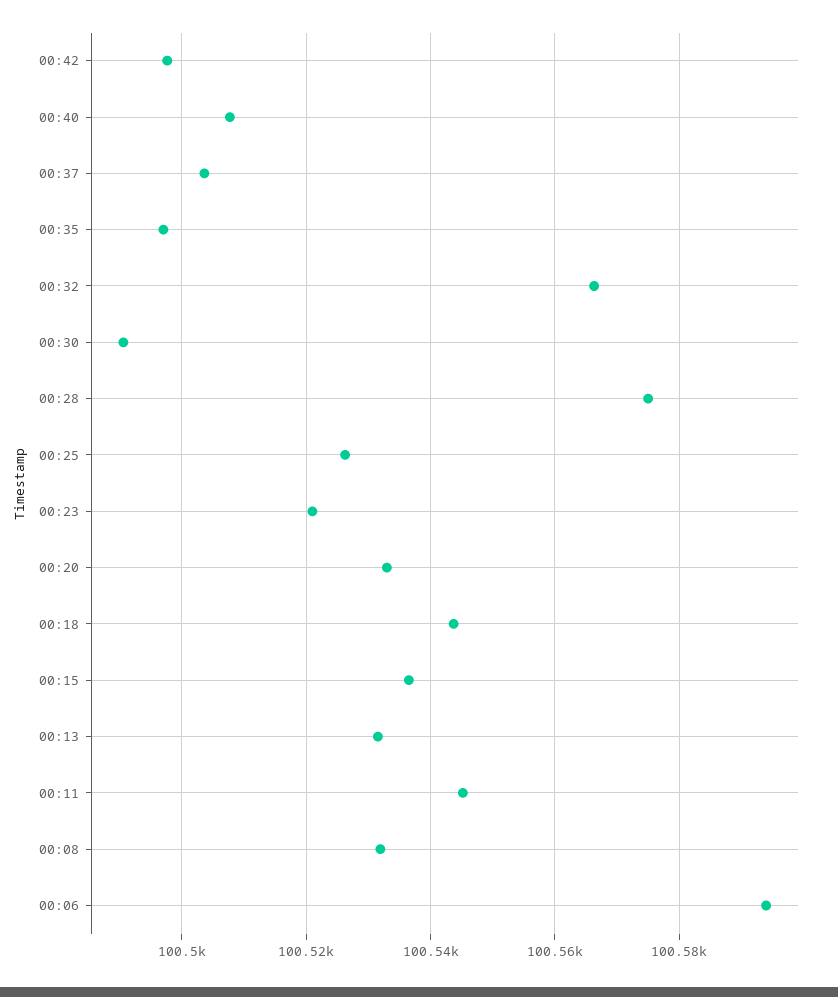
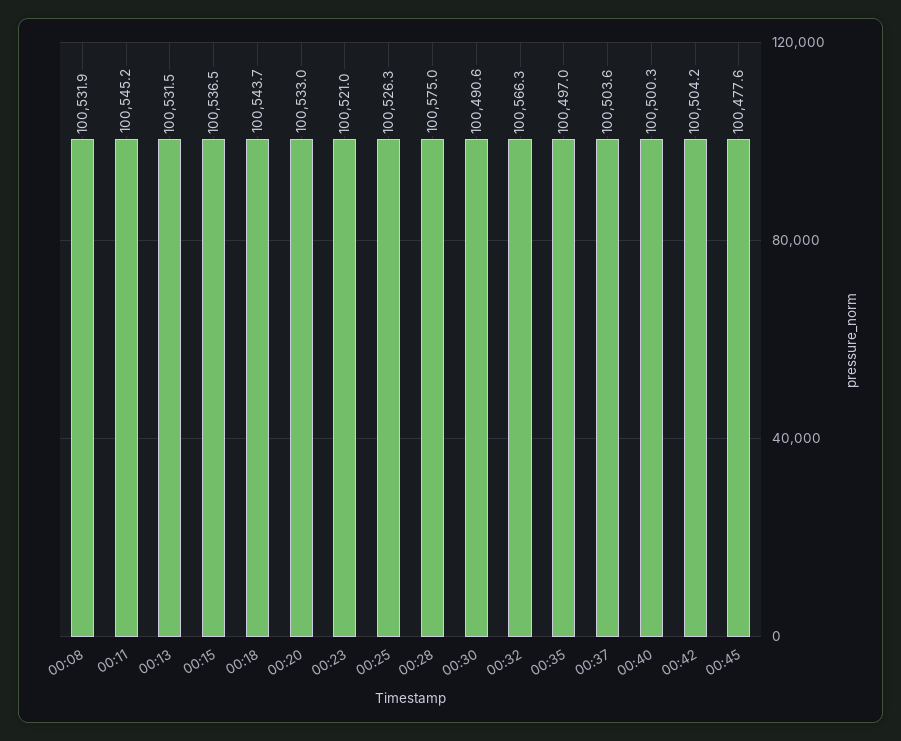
00:42: 100498 -> 100504.2
00:40: 100508 -> 100500.3
00:06: 100594 -> none
00:45: none -> 100477.6

